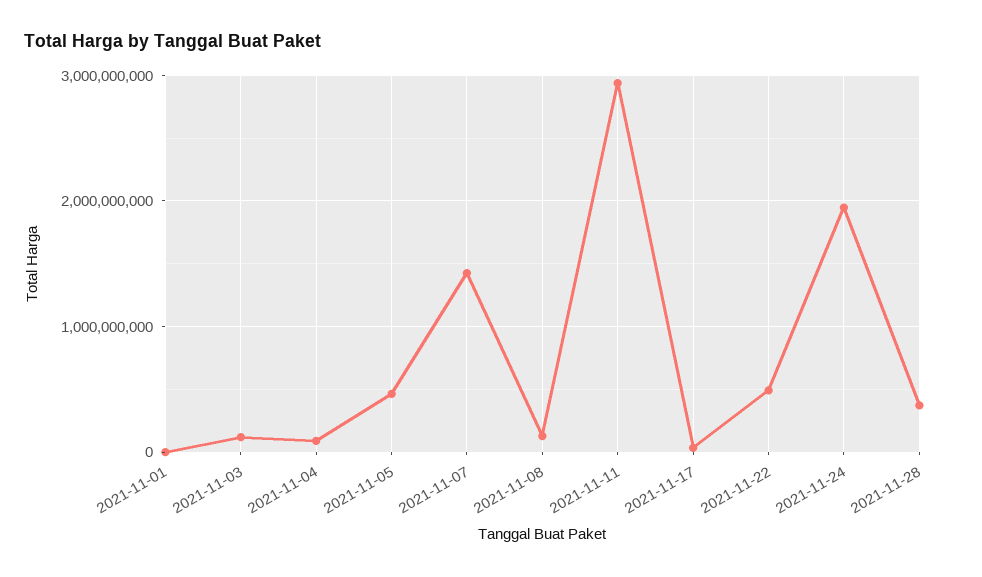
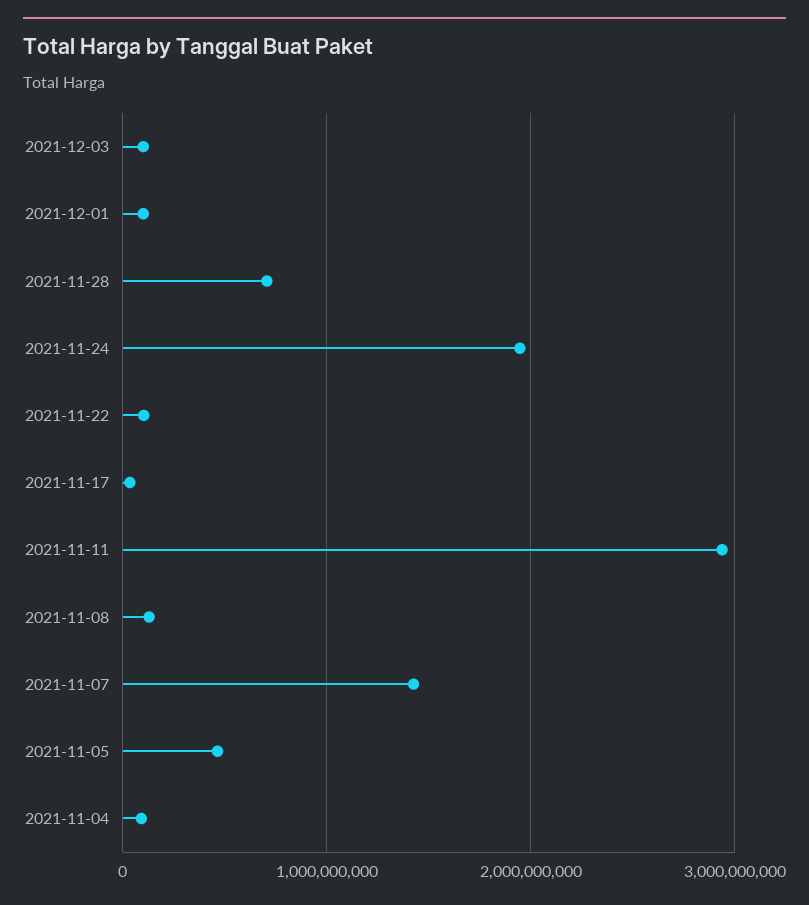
2021-11-01: 0 -> none
2021-11-03: 100000000 -> none
2021-11-22: 500000000 -> 100000000
2021-11-28: 400000000 -> 700000000
2021-12-03: none -> 100000000
2021-12-01: none -> 100000000

